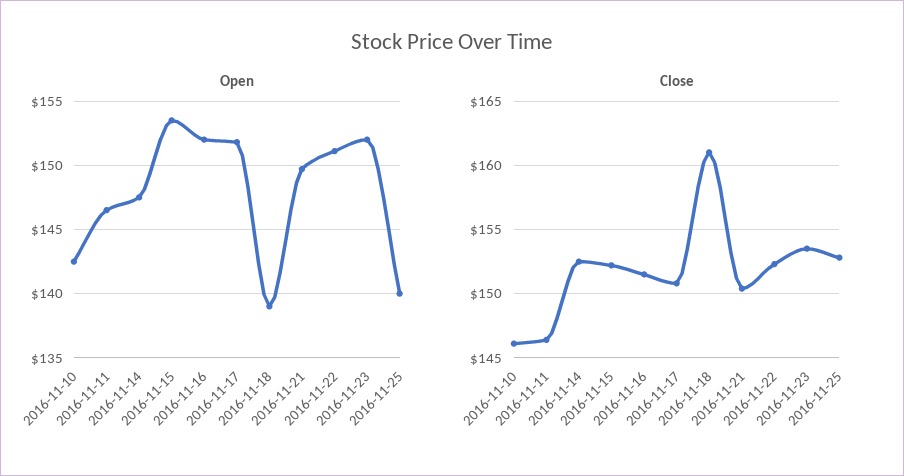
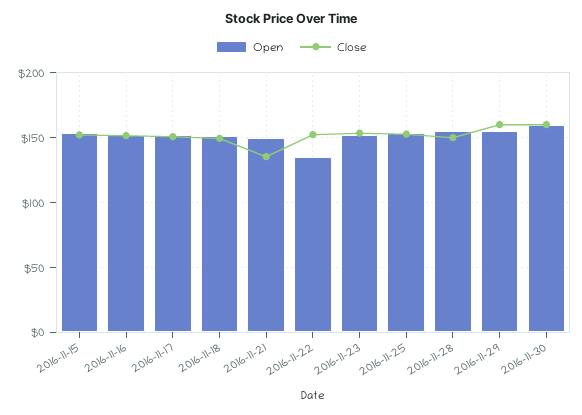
Open, 2016-11-10: 142.5 -> none
Open, 2016-11-11: 146.5 -> none
Open, 2016-11-14: 147.5 -> none
Open, 2016-11-18: 139 -> 150
Open, 2016-11-22: 151 -> 135
Open, 2016-11-25: 140 -> 155
Close, 2016-11-10: 146 -> none
Close, 2016-11-11: 146.5 -> none
Close, 2016-11-14: 152.5 -> none
Close, 2016-11-18: 161 -> 150
Close, 2016-11-21: 150.5 -> 135
Open, 2016-11-28: none -> 155
Close, 2016-11-28: none -> 150
Open, 2016-11-29: none -> 155
Close, 2016-11-29: none -> 160
Open, 2016-11-30: none -> 160
Close, 2016-11-30: none -> 160

